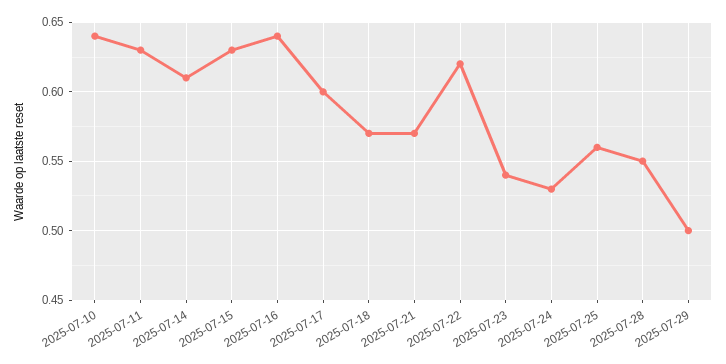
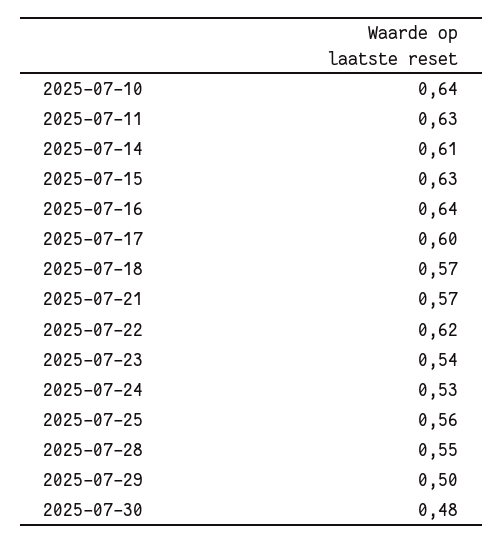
2025-07-30: none -> 0.48

